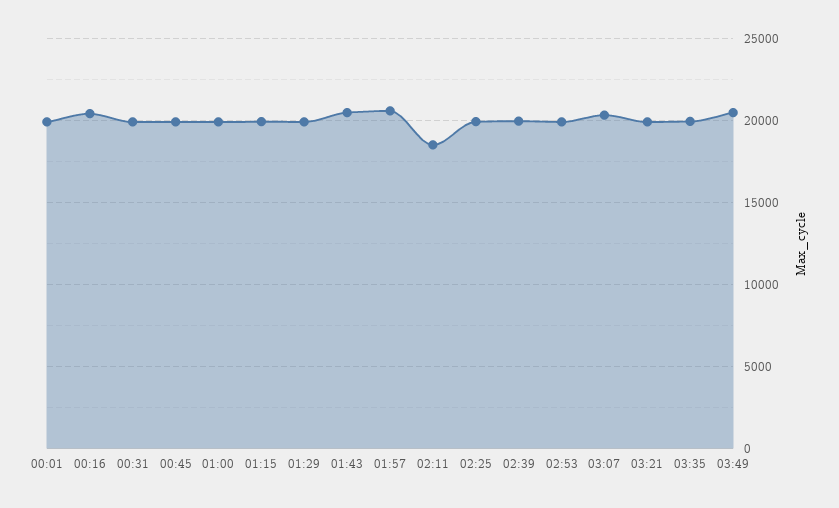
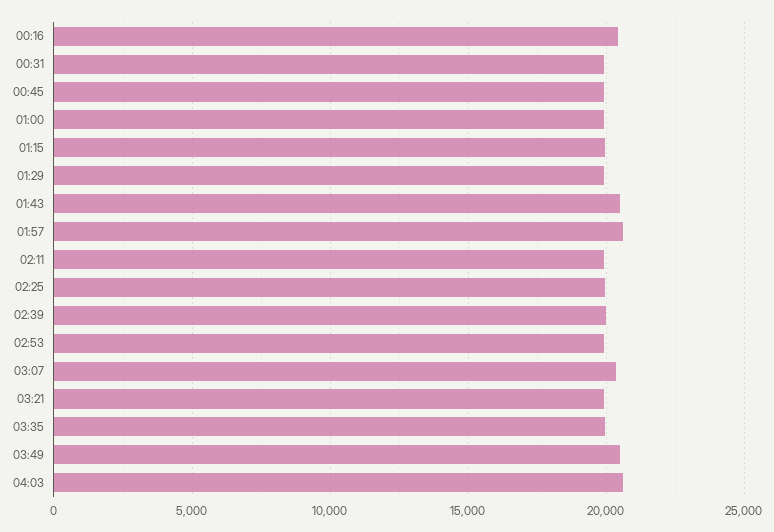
00:01: 20000 -> none
02:11: 18500 -> 20000
04:03: none -> 20500

